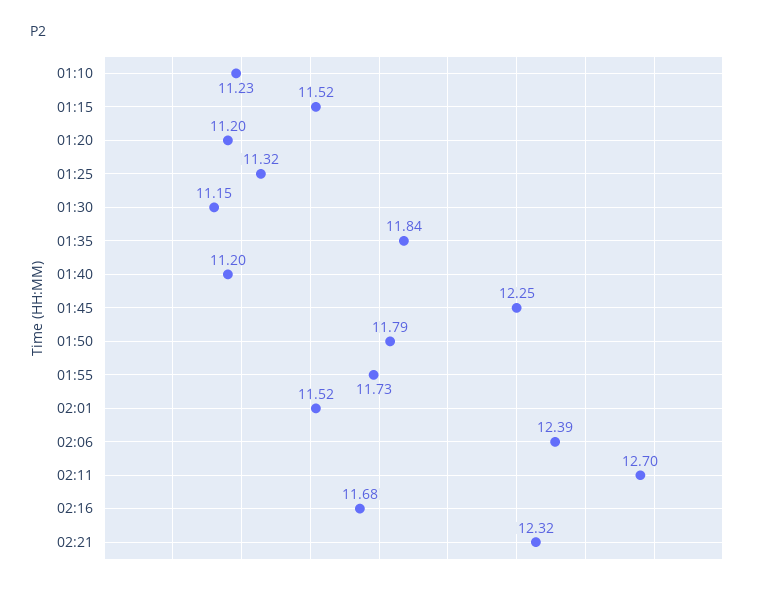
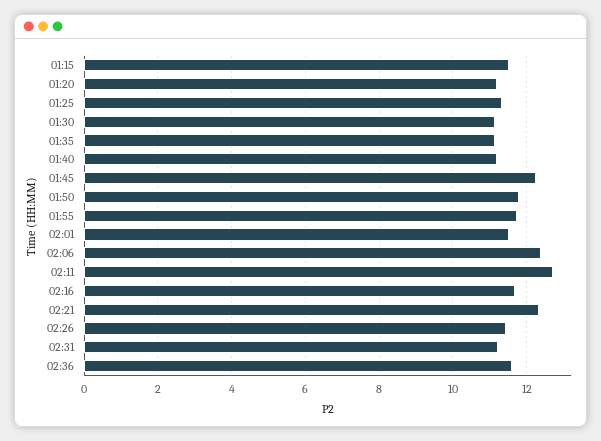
01:10: 11.23 -> none
01:35: 11.84 -> 11.2
02:26: none -> 11.4
02:31: none -> 11.2
02:36: none -> 11.6

